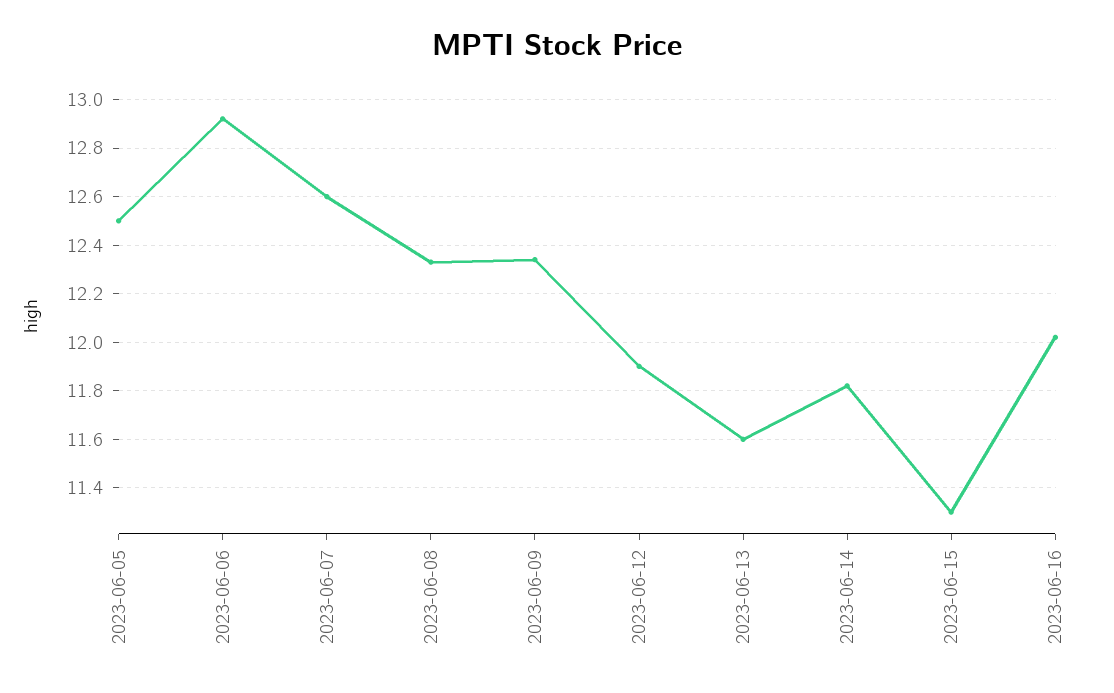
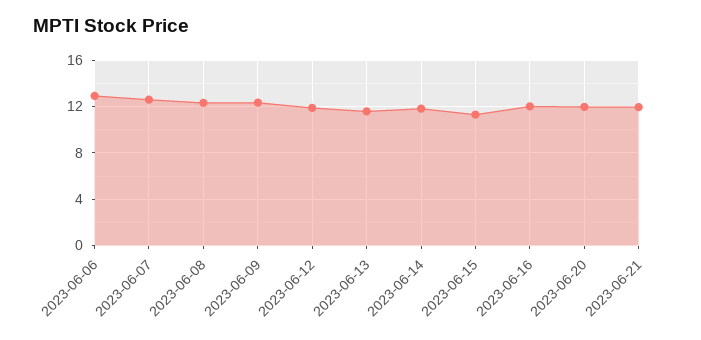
2023-06-05: 12.5 -> none
2023-06-20: none -> 12
2023-06-21: none -> 12

